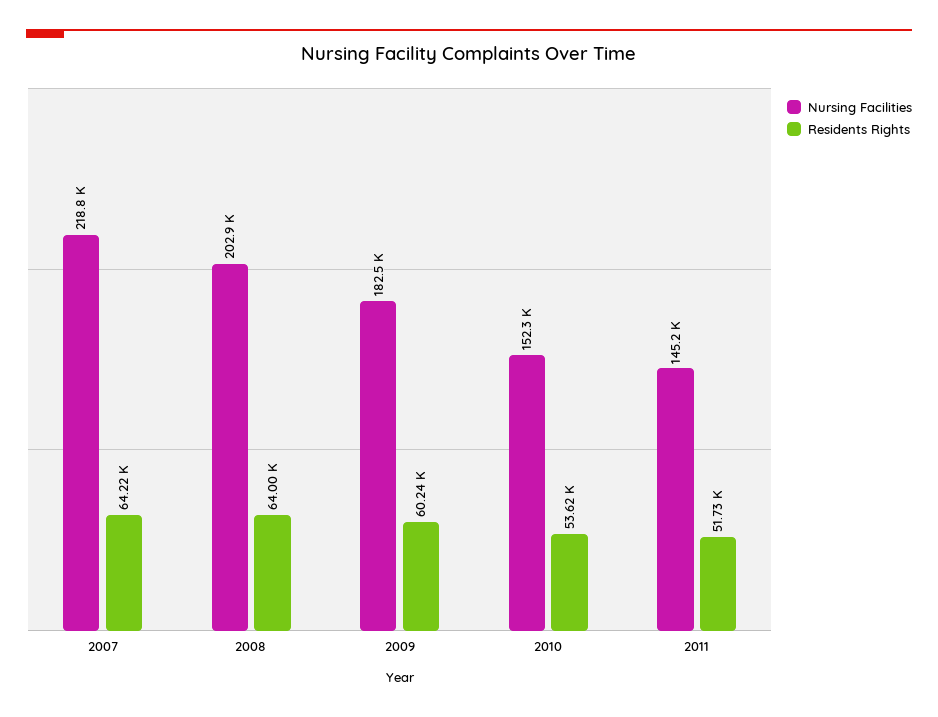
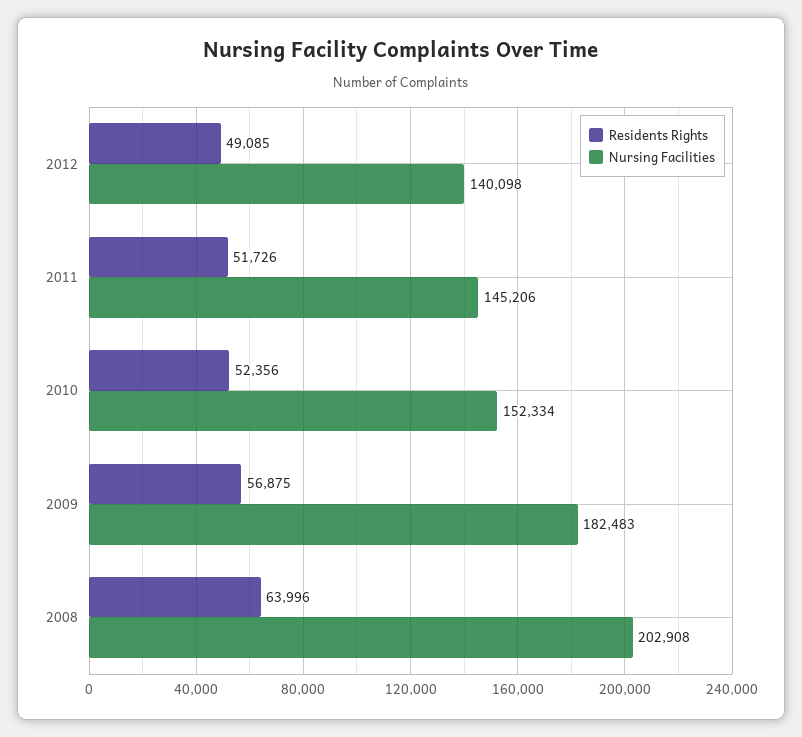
Nursing Facilities, 2007: 218800 -> none
Residents Rights, 2007: 64220 -> none
Residents Rights, 2009: 60240 -> 56875
Residents Rights, 2010: 53620 -> 52356
Residents Rights, 2012: none -> 49085
Nursing Facilities, 2012: none -> 140098

